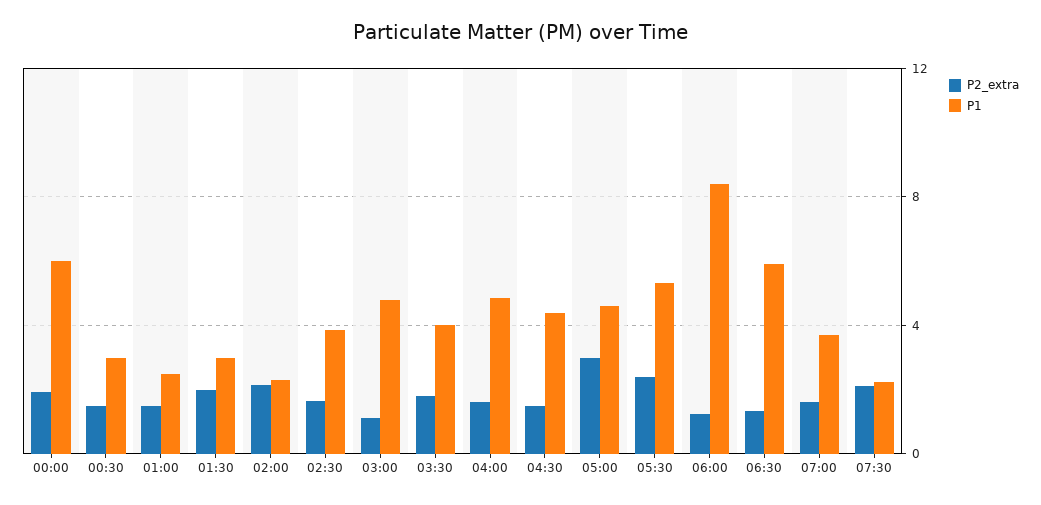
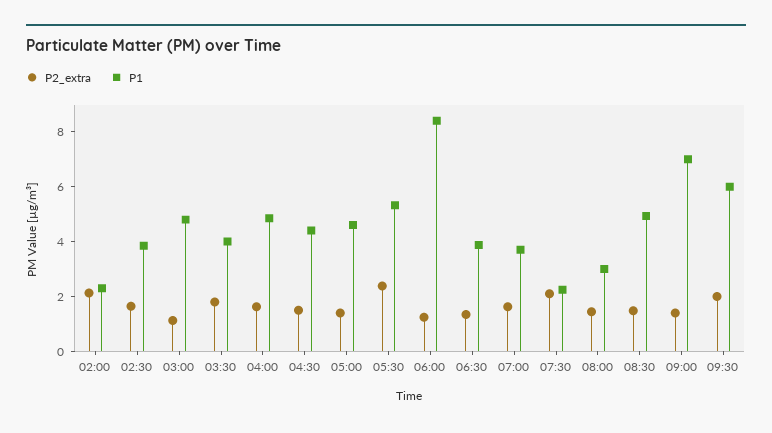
P2_extra, 00:00: 2 -> none
P1, 00:00: 6 -> none
P2_extra, 00:30: 1.5 -> none
P1, 00:30: 3 -> none
P2_extra, 01:00: 1.5 -> none
P1, 01:00: 2.5 -> none
P2_extra, 01:30: 2 -> none
P1, 01:30: 3 -> none
P2_extra, 05:00: 3 -> 1.5
P1, 06:30: 6 -> 4
P2_extra, 08:00: none -> 1.5
P1, 08:00: none -> 3
P2_extra, 08:30: none -> 1.5
P1, 08:30: none -> 5
P2_extra, 09:00: none -> 1.5
P1, 09:00: none -> 7
P2_extra, 09:30: none -> 2
P1, 09:30: none -> 6

